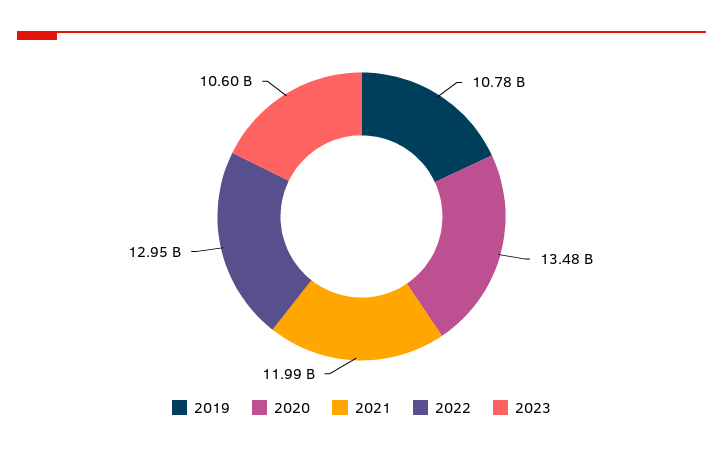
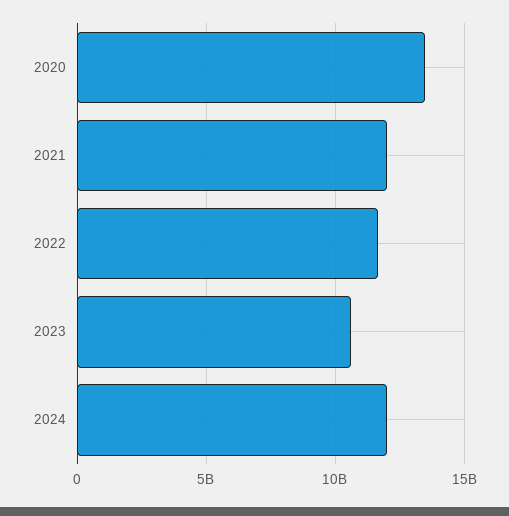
2019: 10780000000 -> none
2022: 12950000000 -> 11500000000
2024: none -> 12000000000

